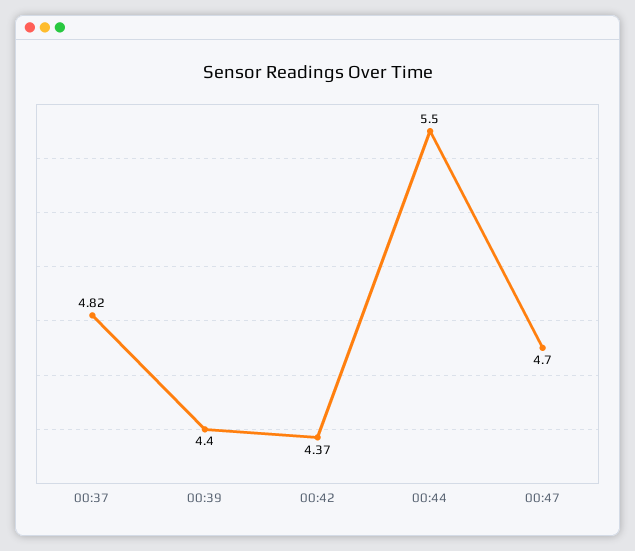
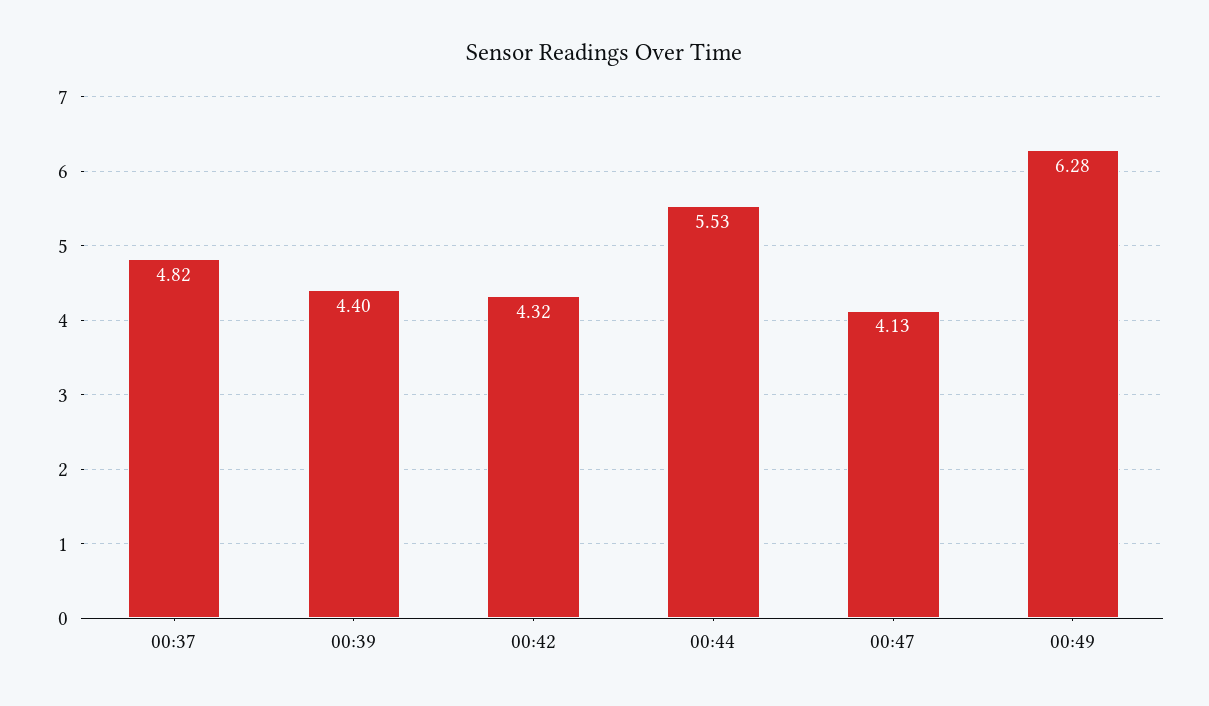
00:42: 4.37 -> 4.32
00:44: 5.5 -> 5.53
00:47: 4.7 -> 4.13
00:49: none -> 6.28

